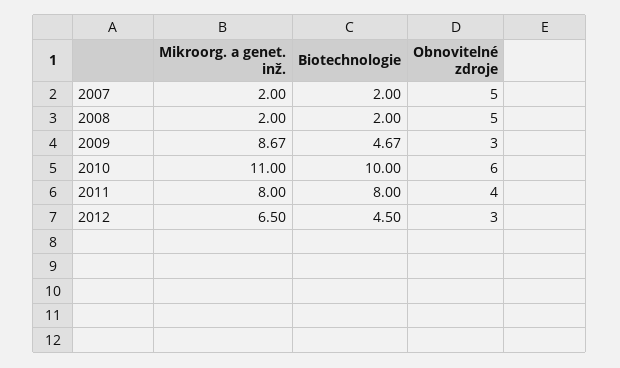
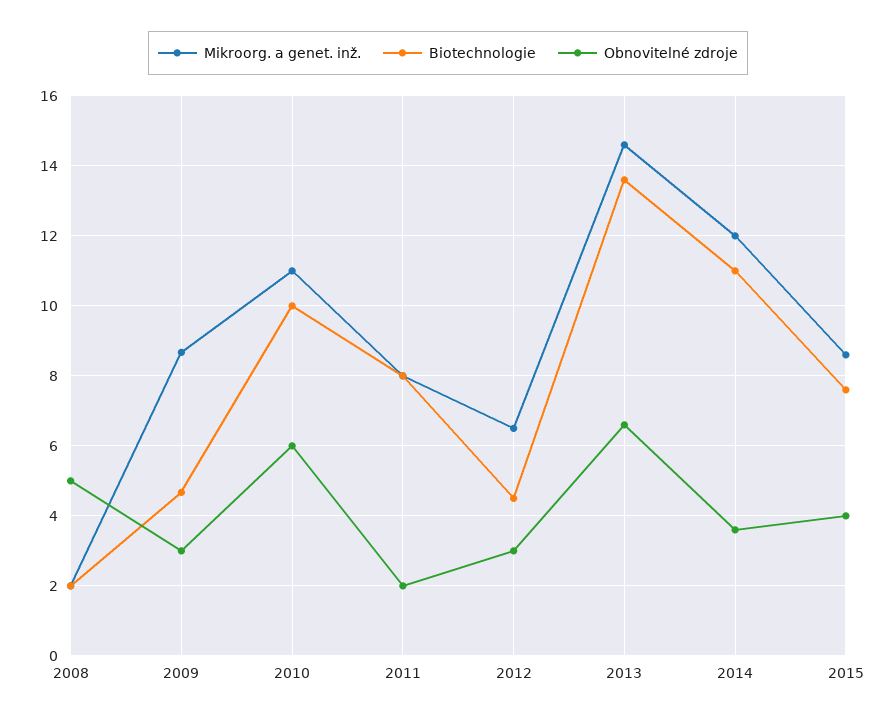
Mikroorg. a genet. inž., 2007: 2 -> none
Biotechnologie, 2007: 2 -> none
Obnovitelné zdroje, 2007: 5 -> none
Obnovitelné zdroje, 2011: 4 -> 2
Mikroorg. a genet. inž., 2013: none -> 14.6
Biotechnologie, 2013: none -> 13.6
Obnovitelné zdroje, 2013: none -> 6.6
Mikroorg. a genet. inž., 2014: none -> 12
Biotechnologie, 2014: none -> 11
Obnovitelné zdroje, 2014: none -> 3.6
Mikroorg. a genet. inž., 2015: none -> 8.6
Biotechnologie, 2015: none -> 7.6
Obnovitelné zdroje, 2015: none -> 4

